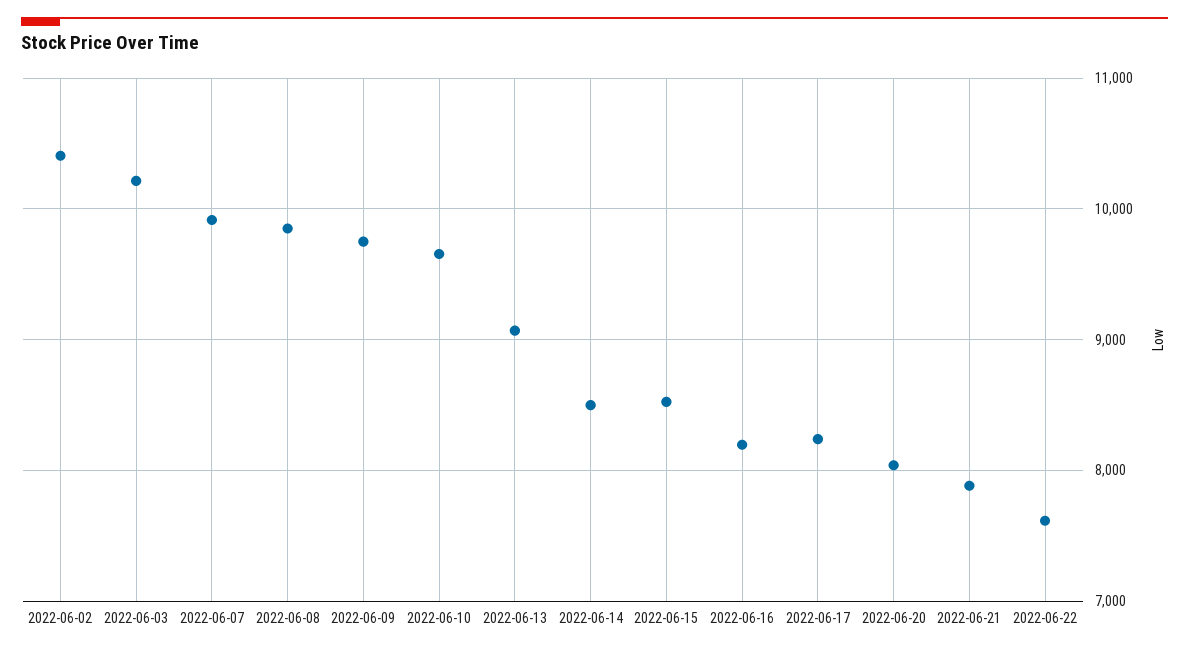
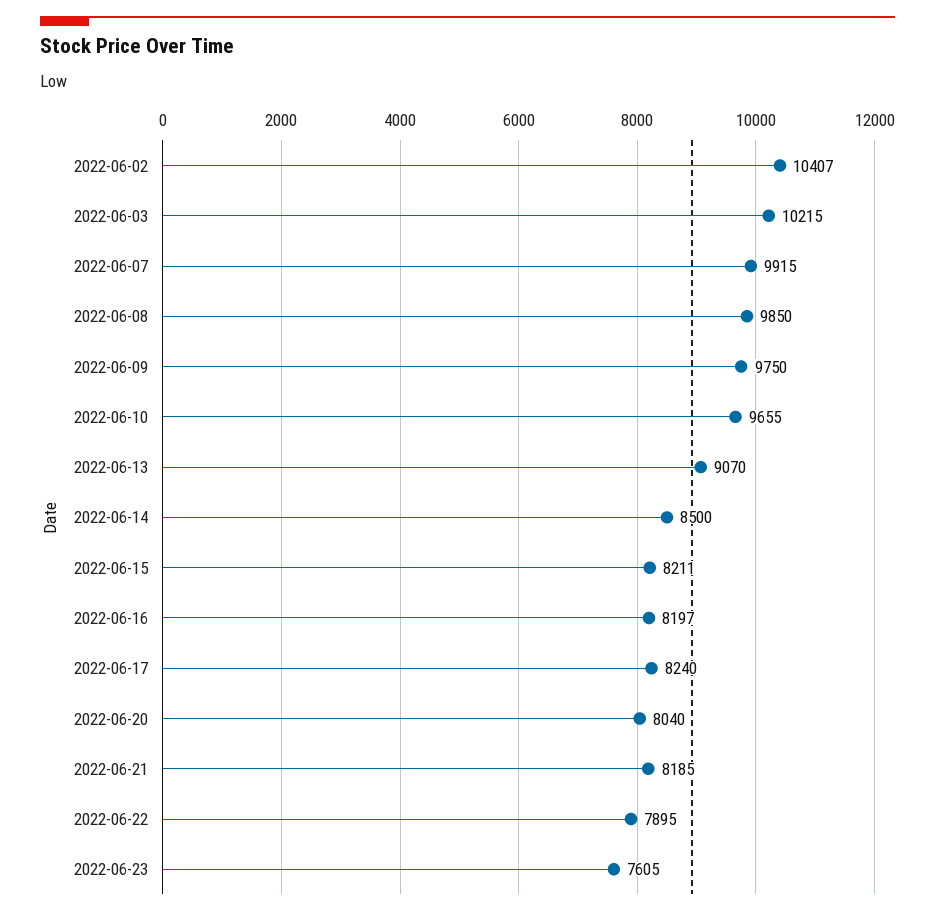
2022-06-15: 8500 -> 8211
2022-06-21: 7900 -> 8185
2022-06-22: 7600 -> 7895
2022-06-23: none -> 7605

